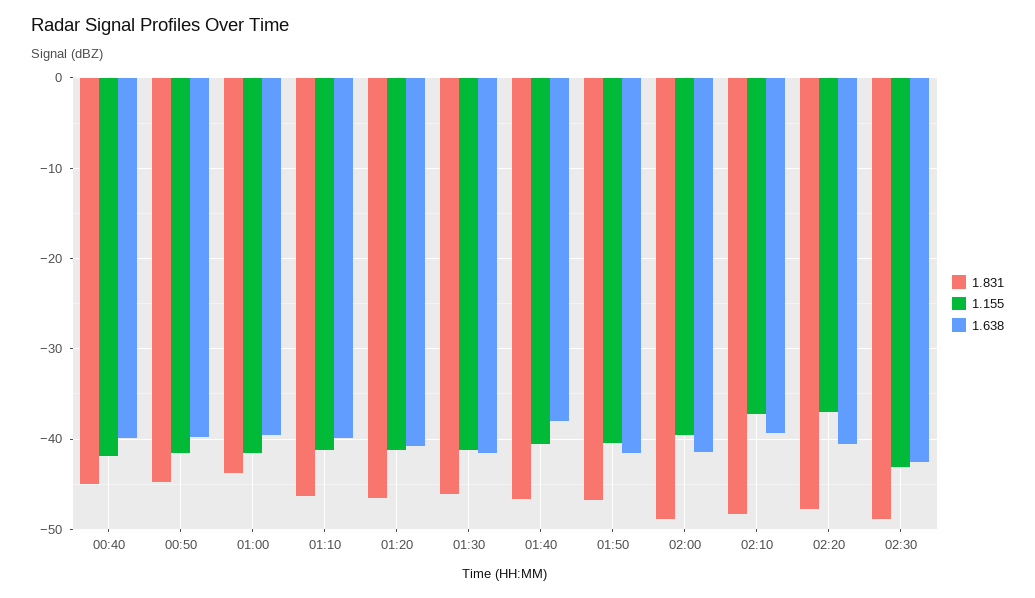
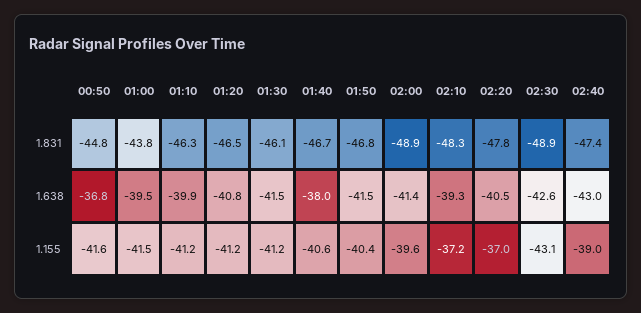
1.831, 00:40: -45 -> none
1.155, 00:40: -42 -> none
1.638, 00:40: -40 -> none
1.638, 00:50: -40 -> -36.8
1.831, 02:40: none -> -47.4
1.638, 02:40: none -> -43
1.155, 02:40: none -> -39

